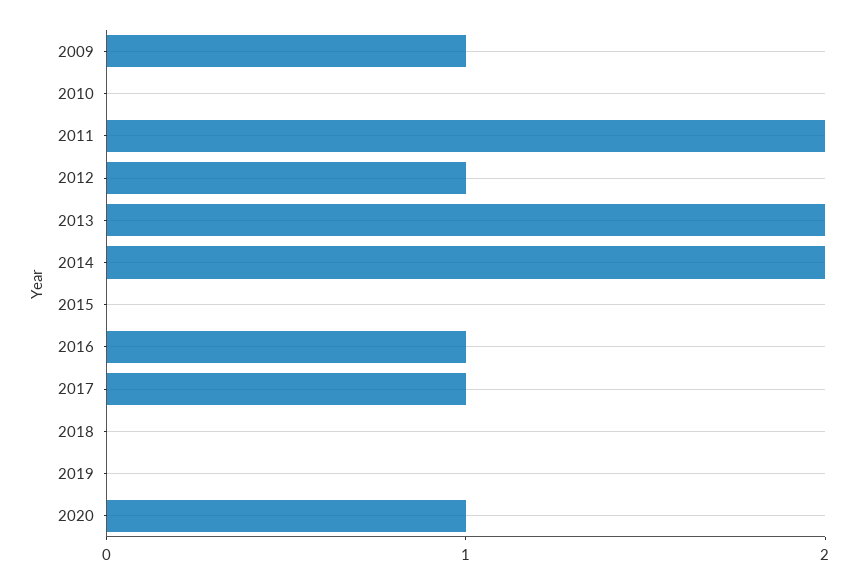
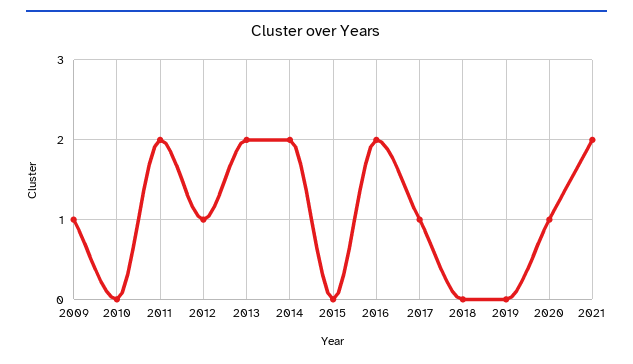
2016: 1 -> 2
2021: none -> 2

